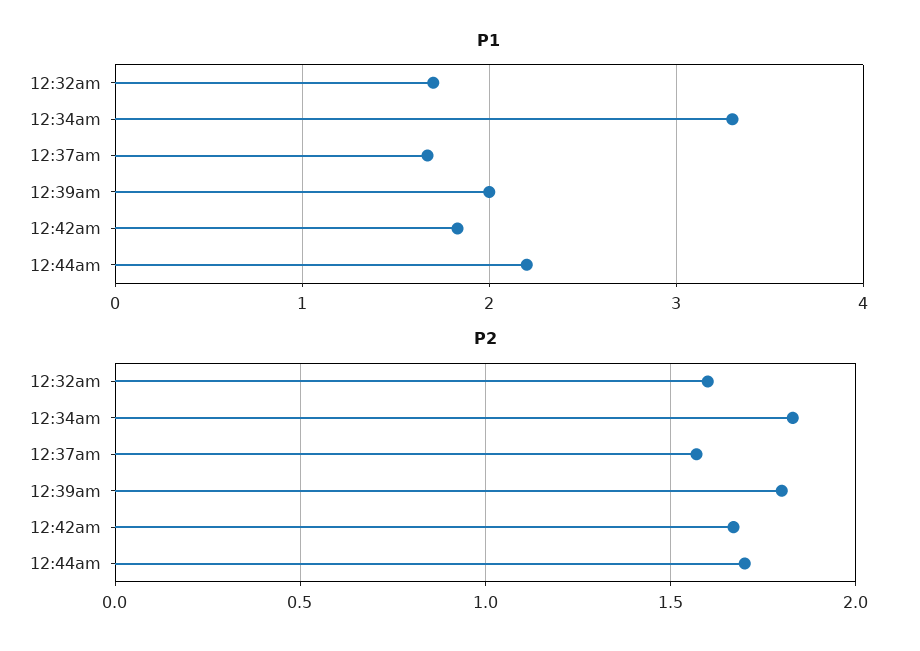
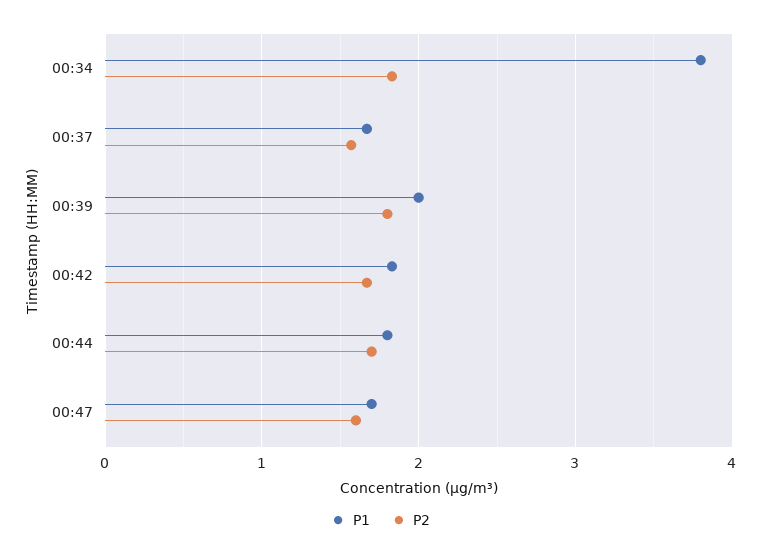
P1, 12:32am: 1.7 -> none
P1, 12:34am: 3.3 -> 3.8
P1, 12:44am: 2.2 -> 1.8
P2, 12:32am: 1.6 -> none
P1, 00:47: none -> 1.7
P2, 00:47: none -> 1.6

